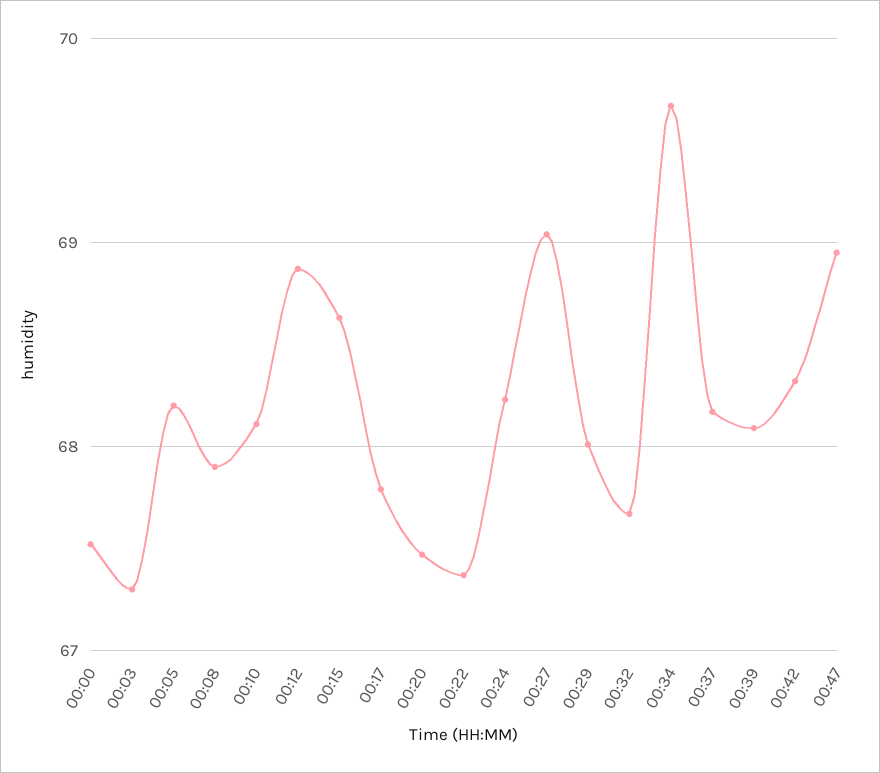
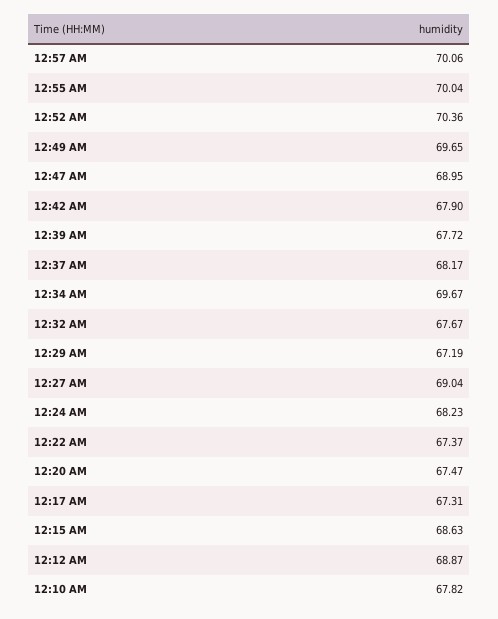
00:00: 67.5 -> none
00:03: 67.3 -> none
00:05: 68.2 -> none
00:08: 67.9 -> none
00:10: 68.1 -> 67.82
00:17: 67.8 -> 67.31
00:29: 68 -> 67.19
00:39: 68.1 -> 67.72
00:42: 68.3 -> 67.9
12:57 AM: none -> 70.06
12:55 AM: none -> 70.04
12:52 AM: none -> 70.36
12:49 AM: none -> 69.65

